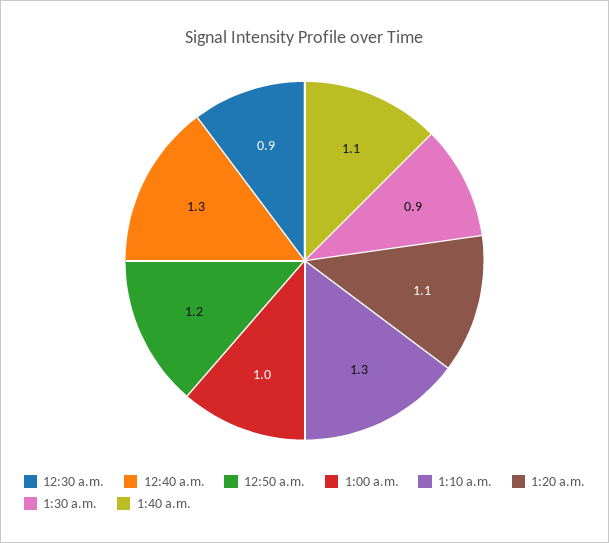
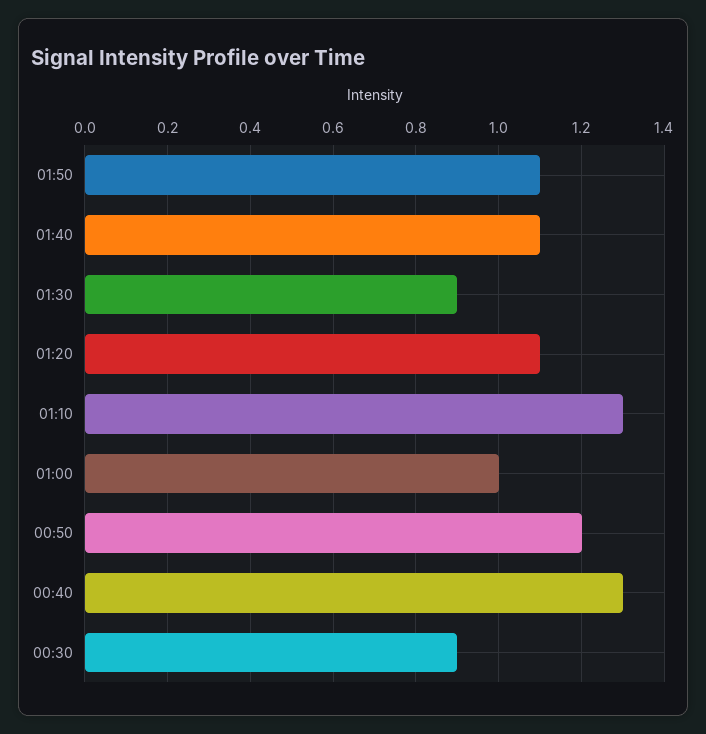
01:50: none -> 1.1

